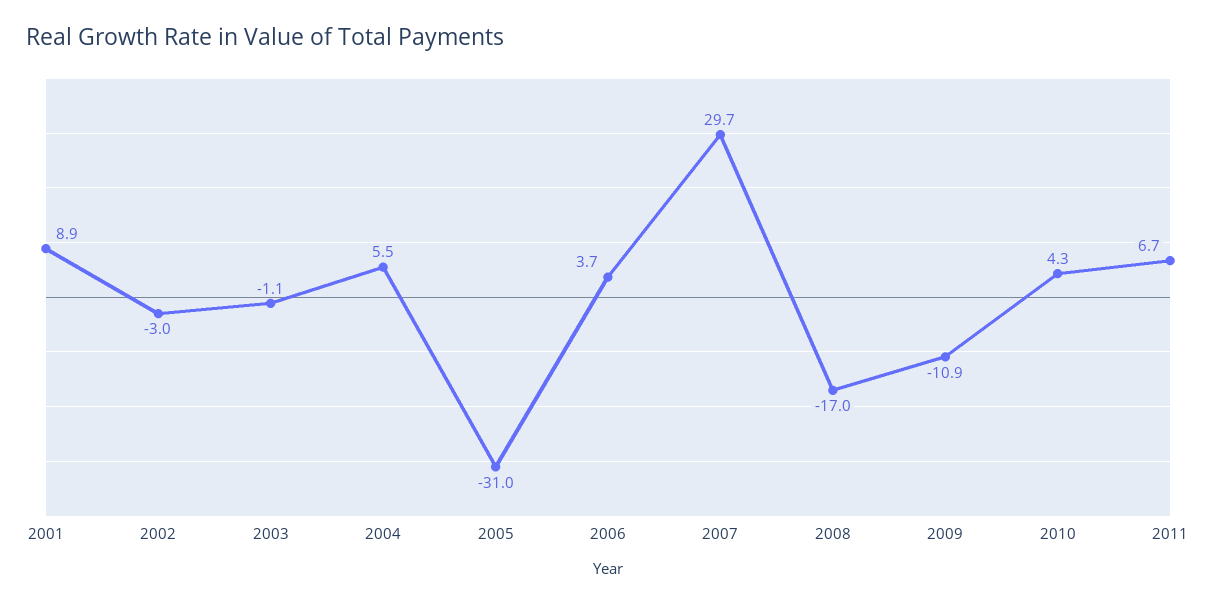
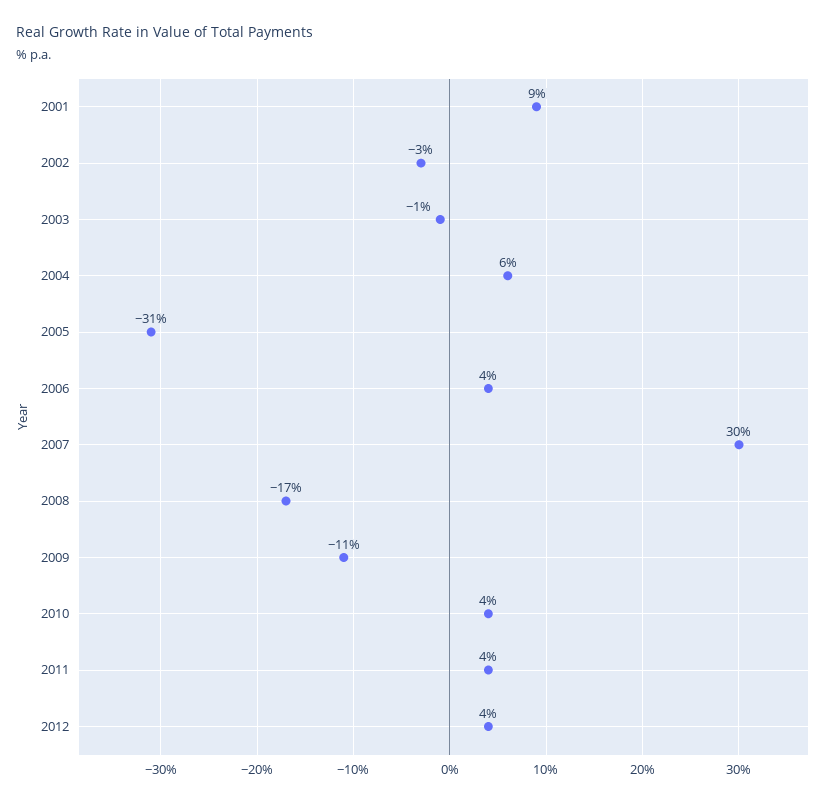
2011: 6.7 -> 4
2012: none -> 4

